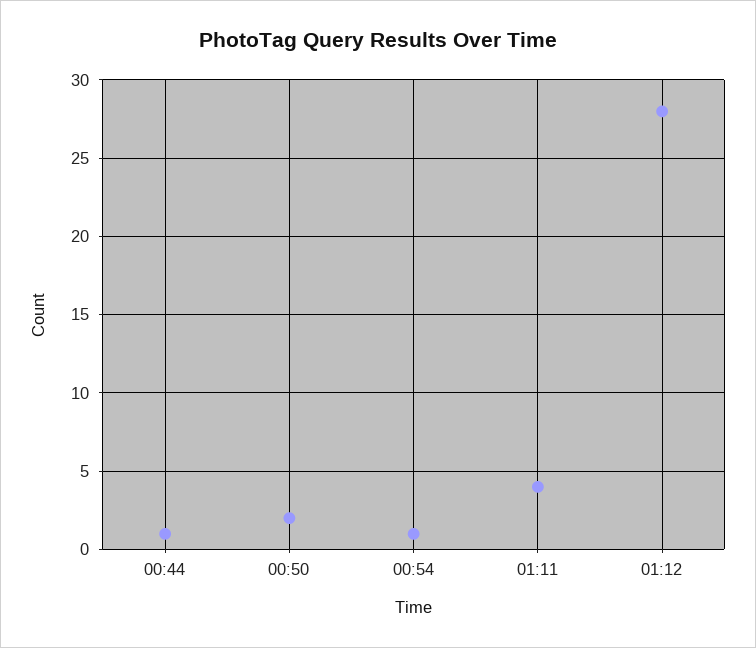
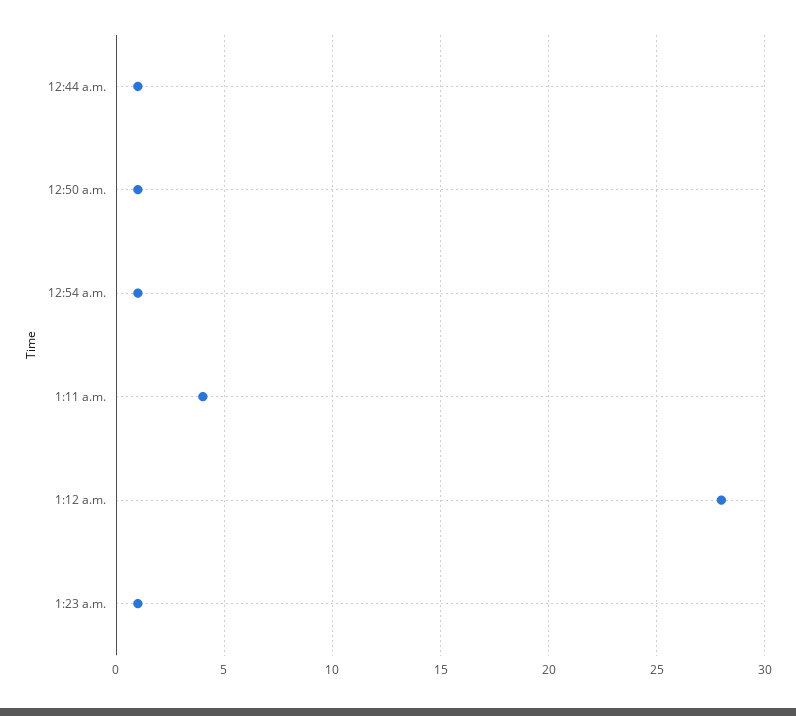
00:50: 2 -> 1
1:23 a.m.: none -> 1

